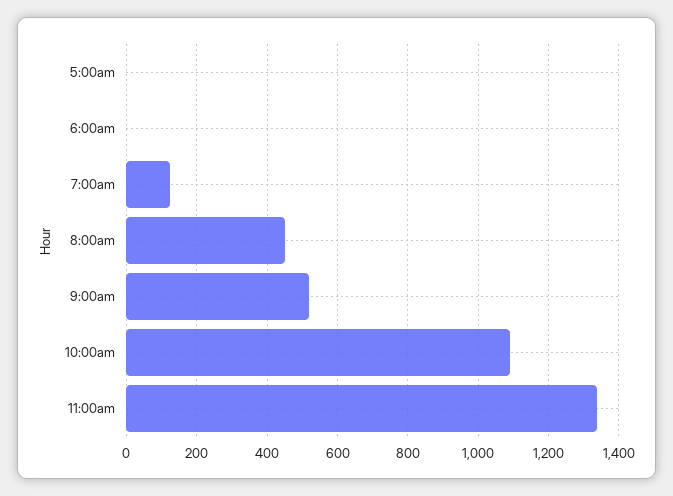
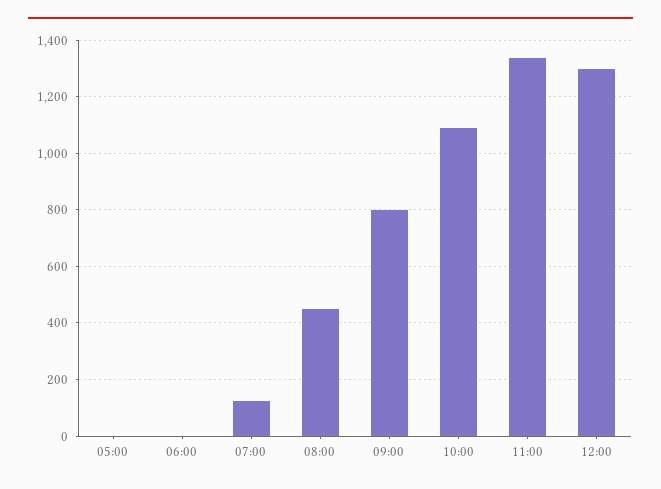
9:00am: 520 -> 800
12:00: none -> 1300

